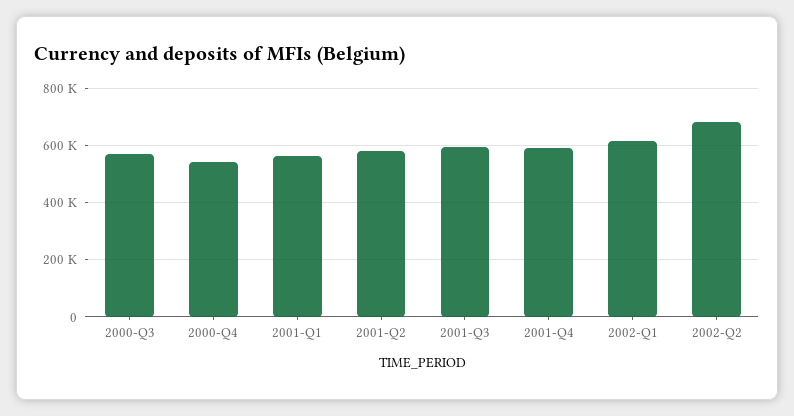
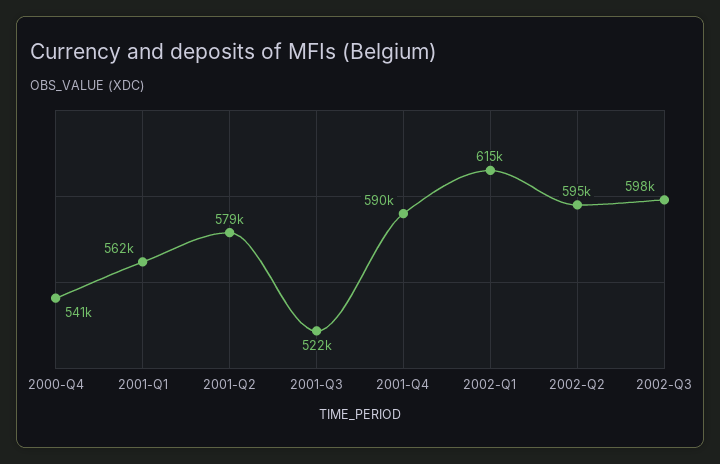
2000-Q3: 575000 -> none
2001-Q3: 600000 -> 522000
2002-Q2: 675000 -> 595000
2002-Q3: none -> 598000

